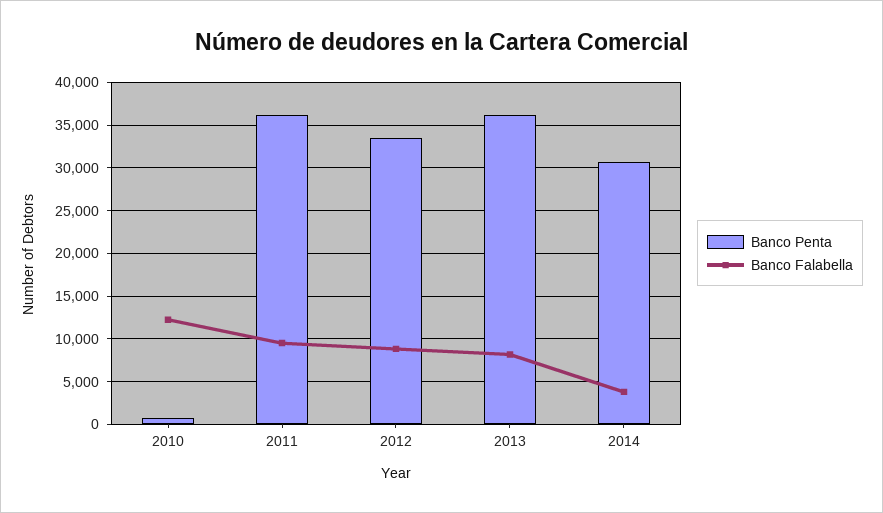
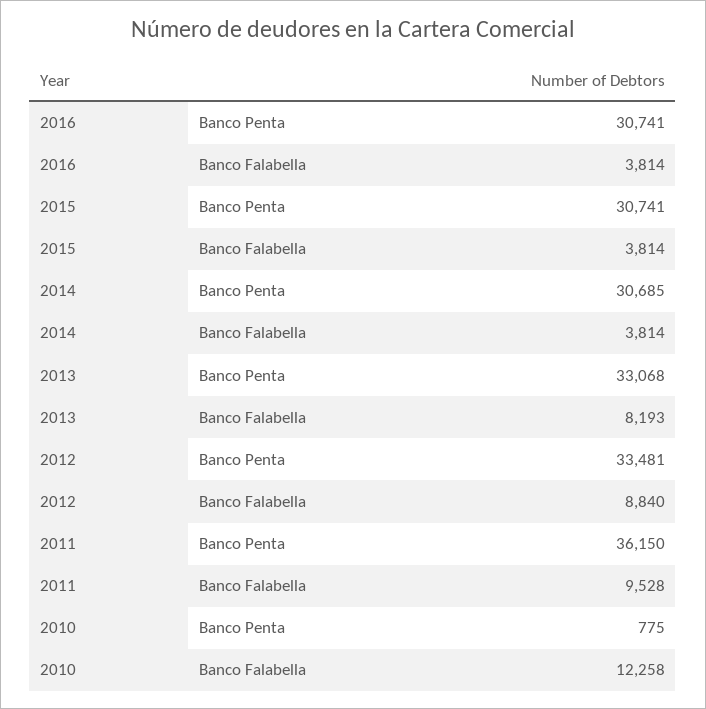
Banco Penta, 2013: 36000 -> 33068
Banco Penta, 2016: none -> 30741
Banco Falabella, 2016: none -> 3814
Banco Penta, 2015: none -> 30741
Banco Falabella, 2015: none -> 3814

